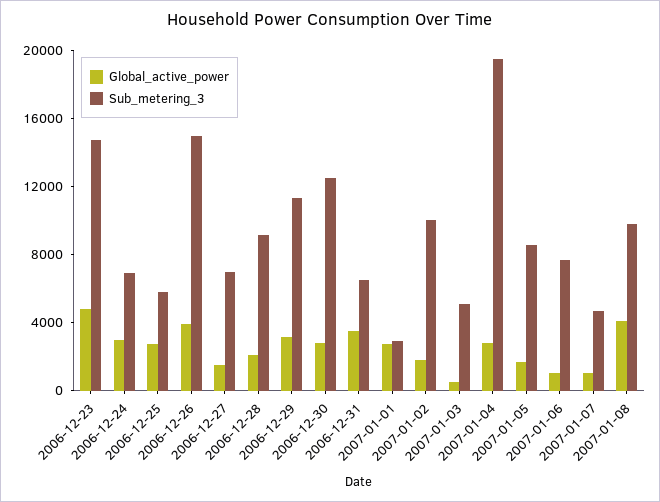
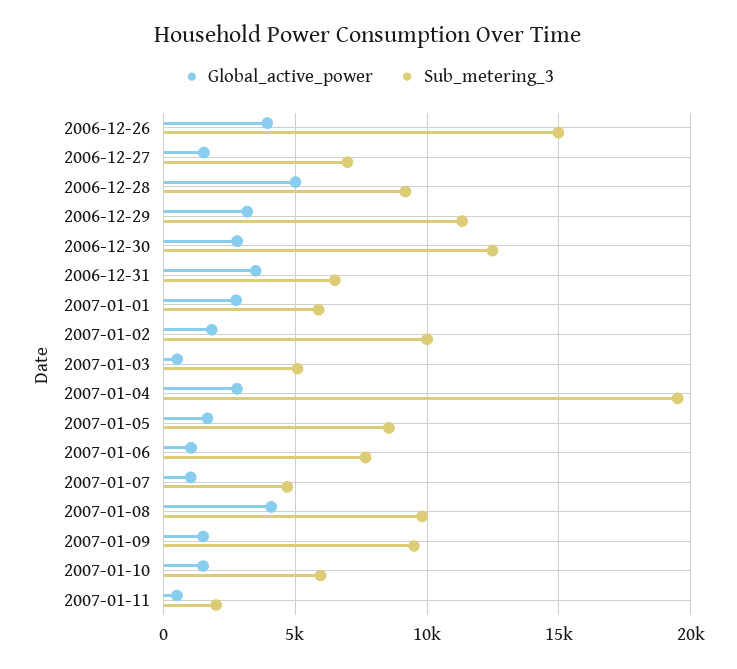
Global_active_power, 2006-12-23: 5000 -> none
Sub_metering_3, 2006-12-23: 15000 -> none
Global_active_power, 2006-12-24: 3000 -> none
Sub_metering_3, 2006-12-24: 7000 -> none
Global_active_power, 2006-12-25: 3000 -> none
Sub_metering_3, 2006-12-25: 6000 -> none
Global_active_power, 2006-12-28: 2000 -> 5000
Sub_metering_3, 2007-01-01: 3000 -> 6000
Global_active_power, 2007-01-09: none -> 1500
Sub_metering_3, 2007-01-09: none -> 9500
Global_active_power, 2007-01-10: none -> 1500
Sub_metering_3, 2007-01-10: none -> 6000
Global_active_power, 2007-01-11: none -> 500
Sub_metering_3, 2007-01-11: none -> 2000

